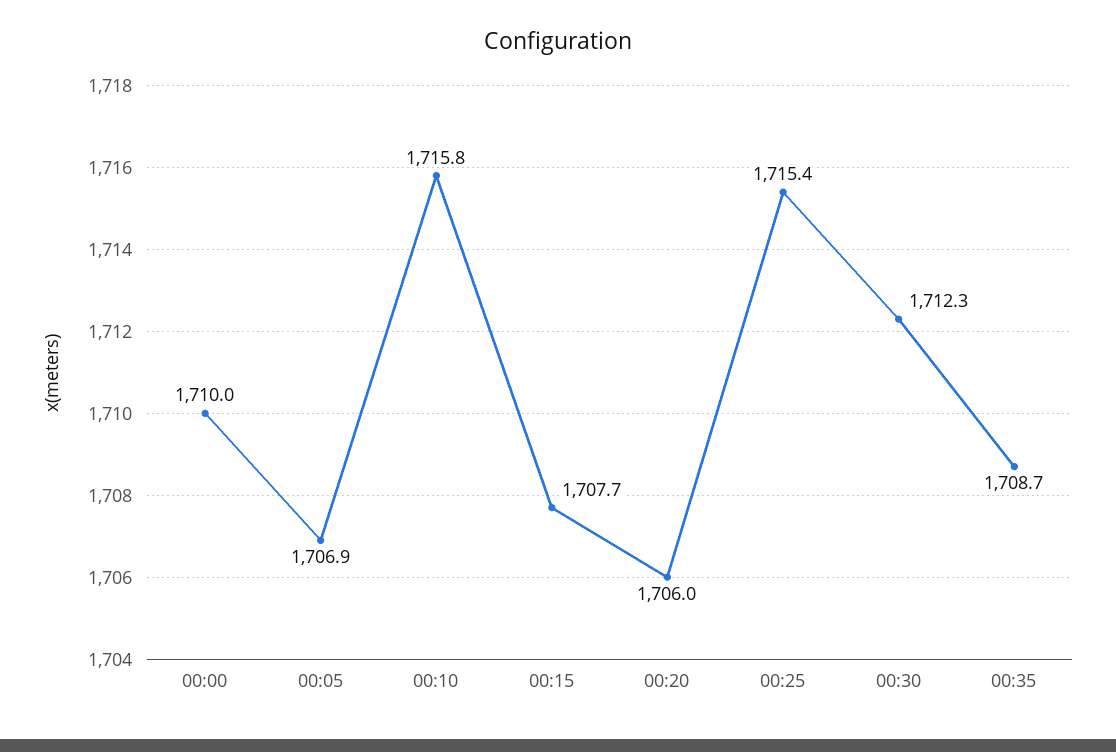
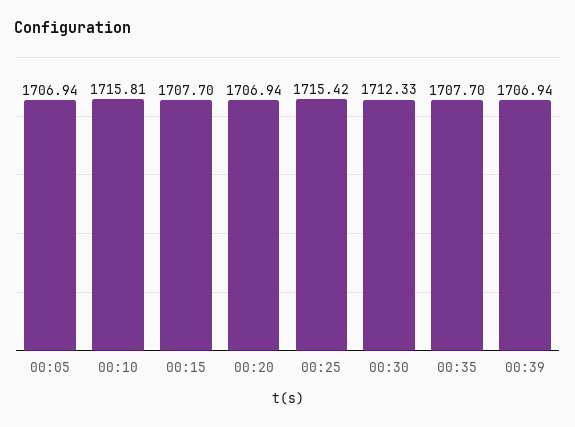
00:00: 1710 -> none
00:20: 1706 -> 1706.94
00:35: 1708.7 -> 1707.7
00:39: none -> 1706.94

